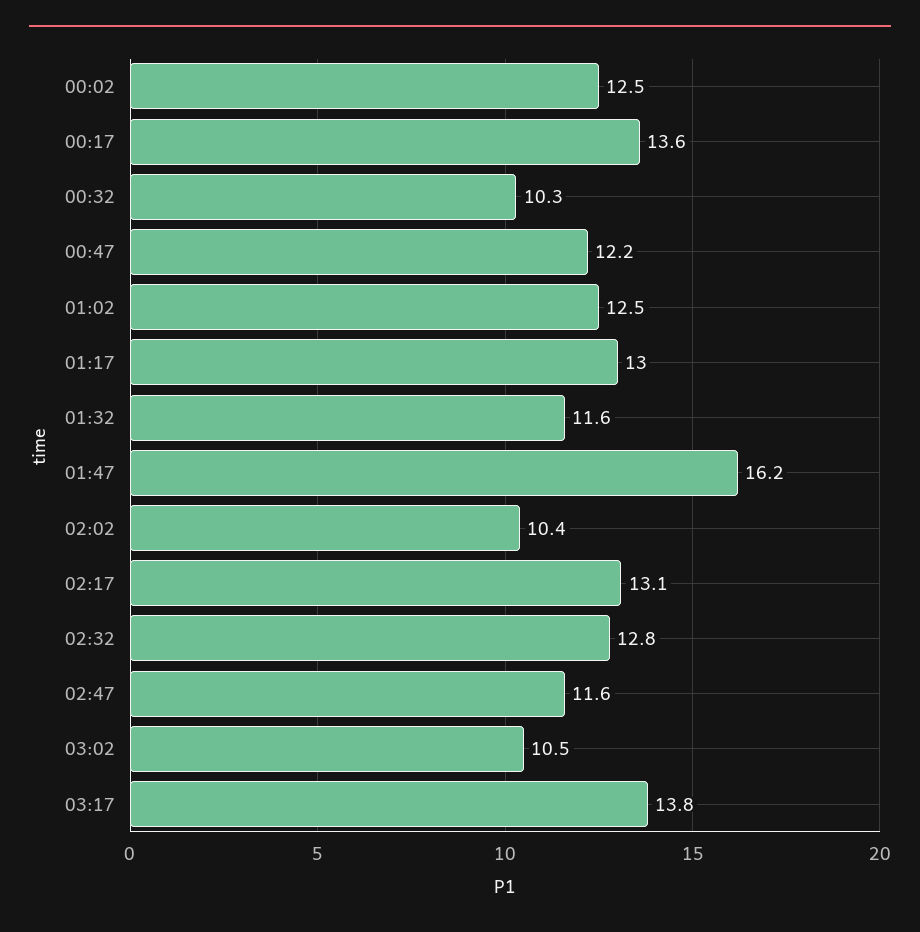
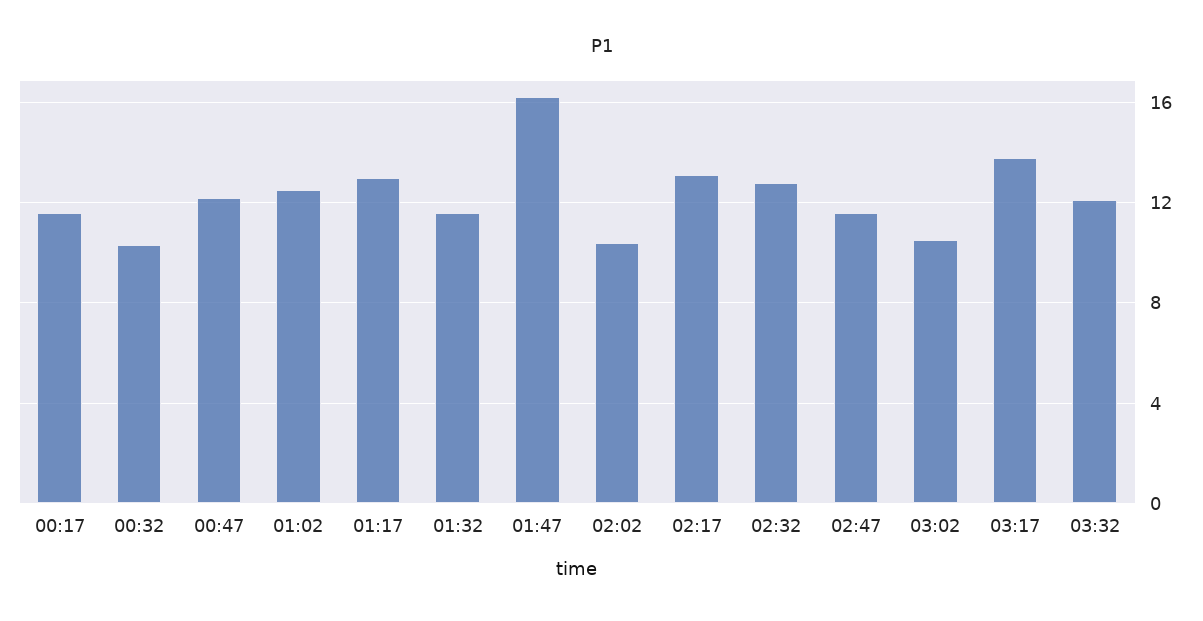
00:02: 12.5 -> none
00:17: 13.6 -> 11.5
03:32: none -> 12

